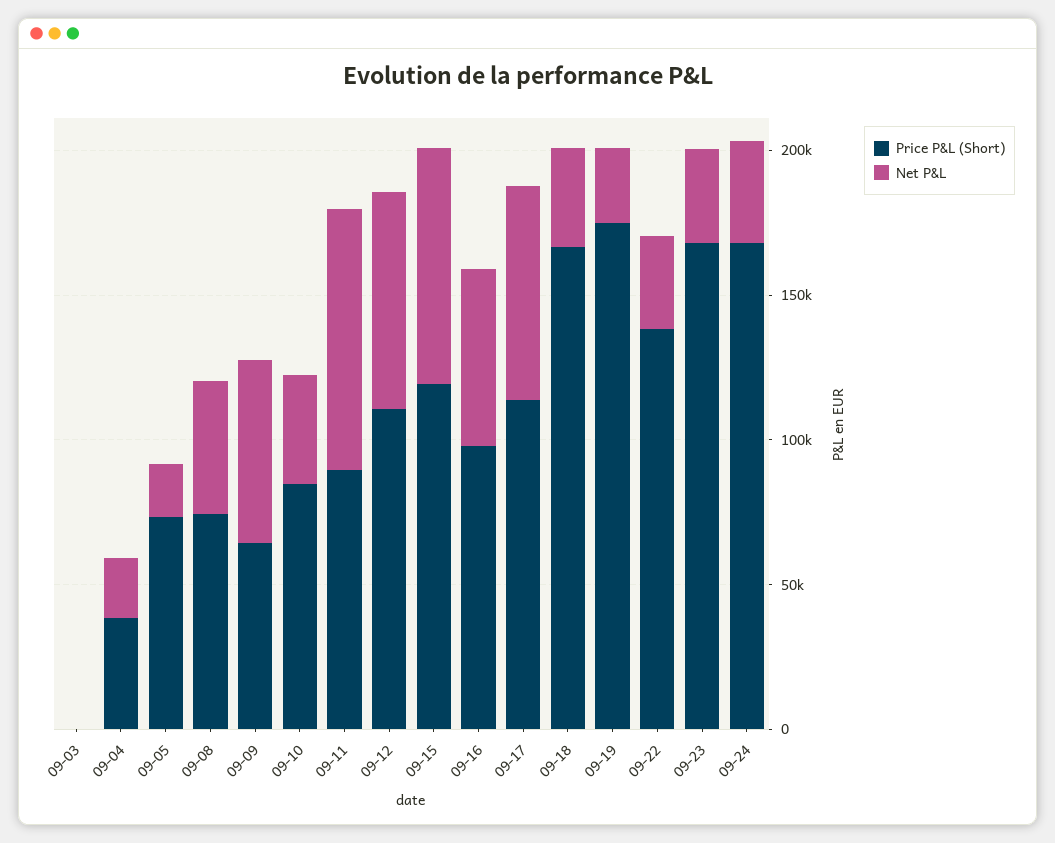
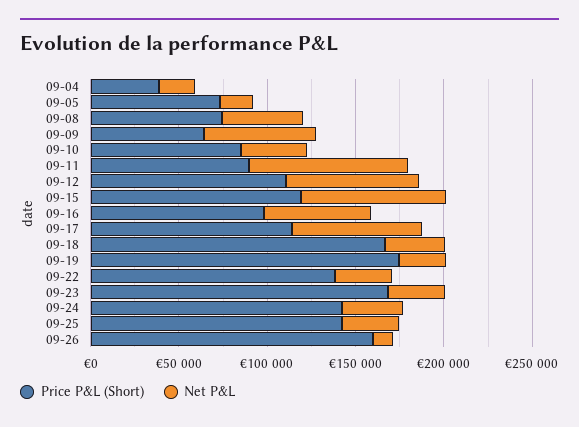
Price P&L (Short), 09-03: 0 -> none
Net P&L, 09-03: 0 -> none
Price P&L (Short), 09-24: 170000 -> 140000
Price P&L (Short), 09-25: none -> 140000
Net P&L, 09-25: none -> 30000
Price P&L (Short), 09-26: none -> 160000
Net P&L, 09-26: none -> 10000

